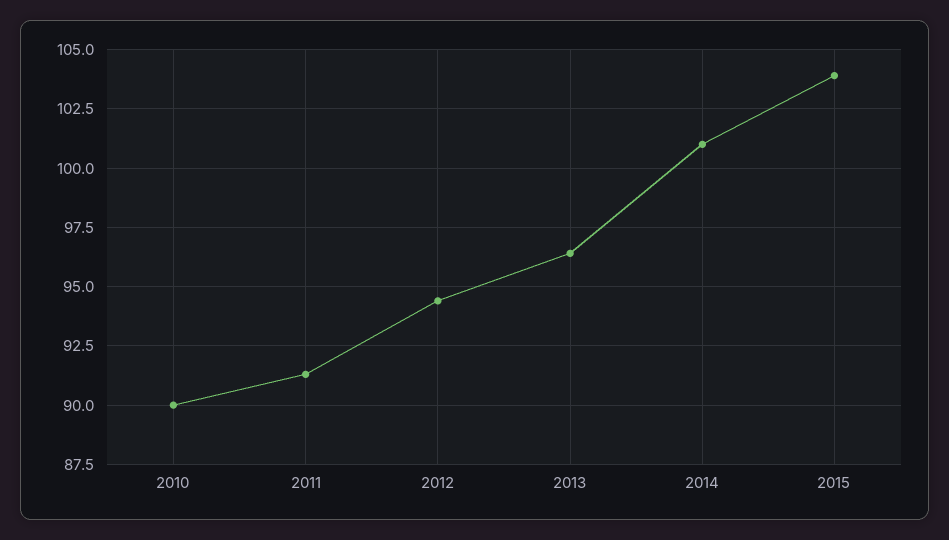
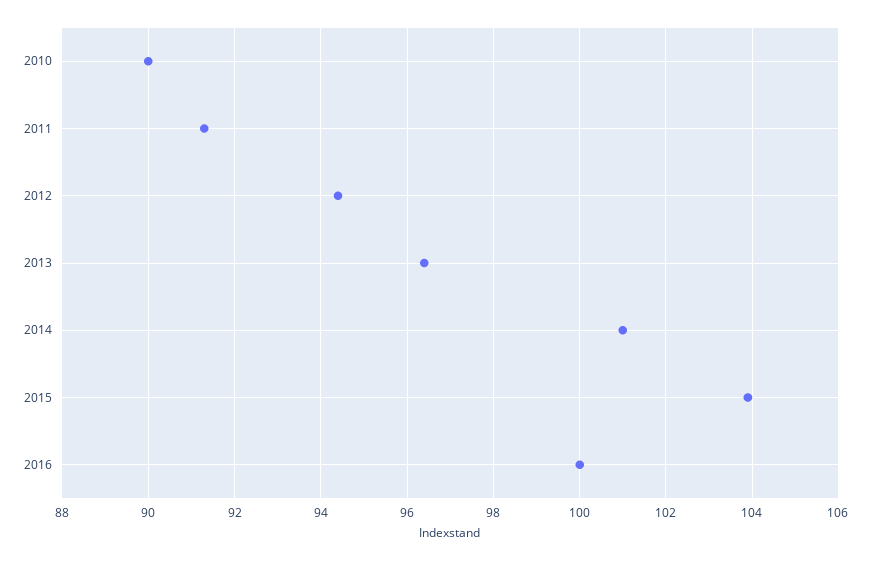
2016: none -> 100

